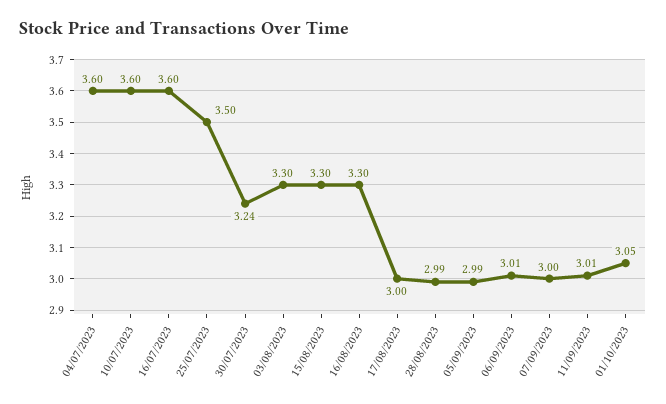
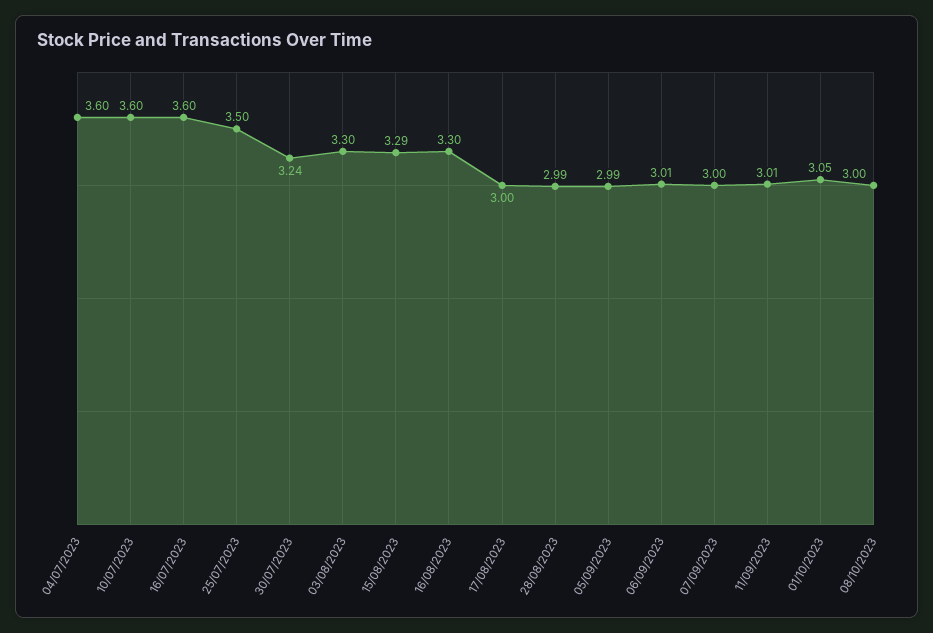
15/08/2023: 3.3 -> 3.29
08/10/2023: none -> 3

